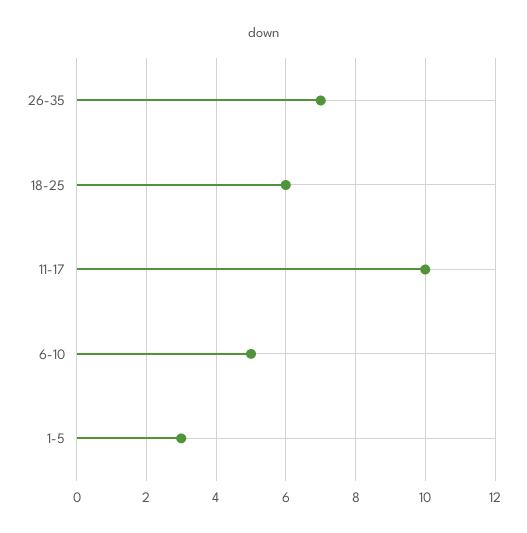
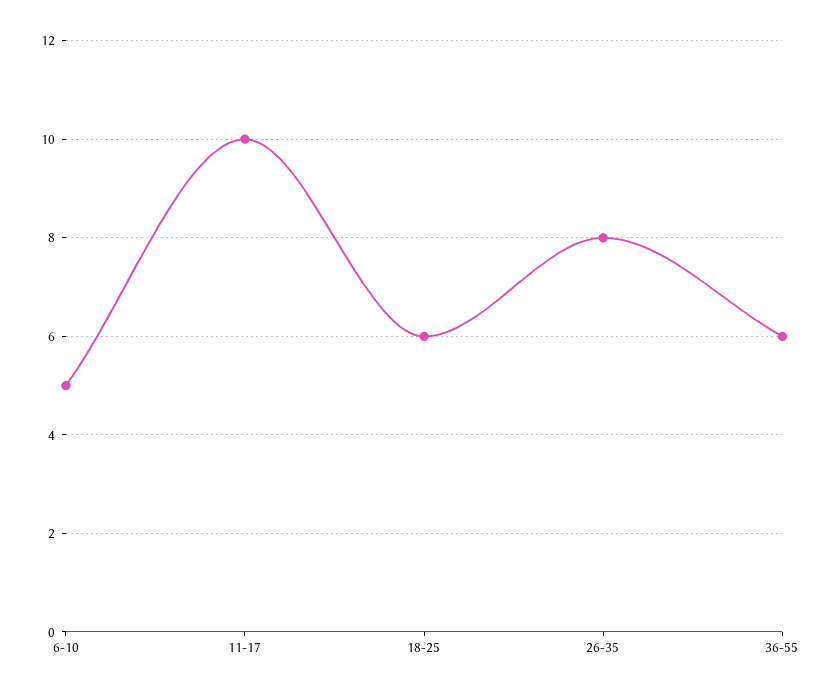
26-35: 7 -> 8
1-5: 3 -> none
36-55: none -> 6

